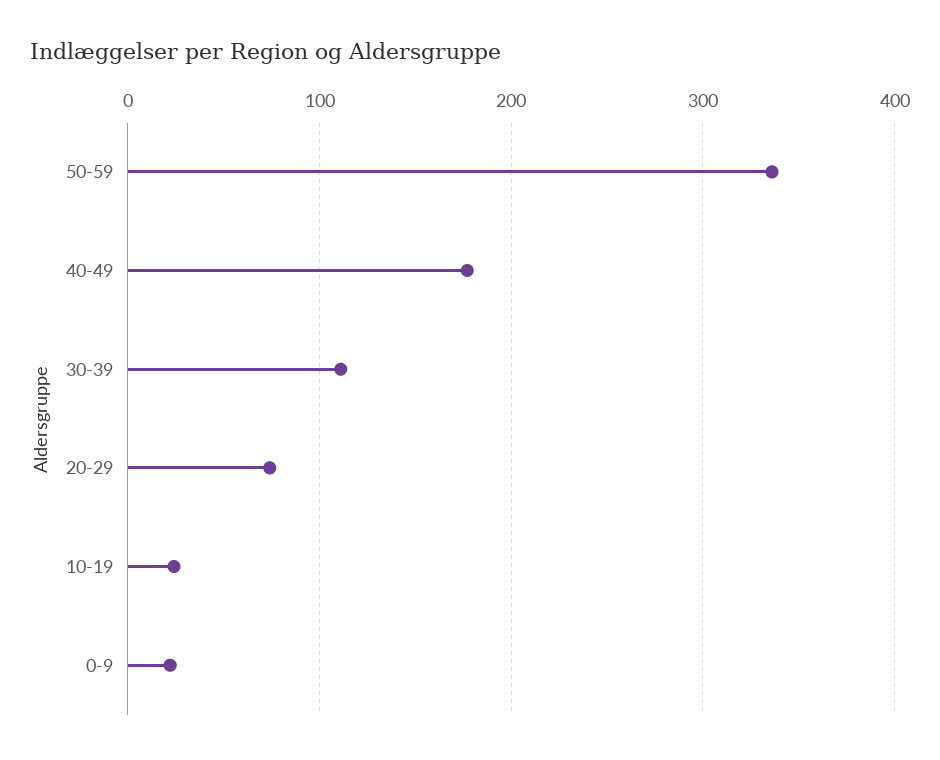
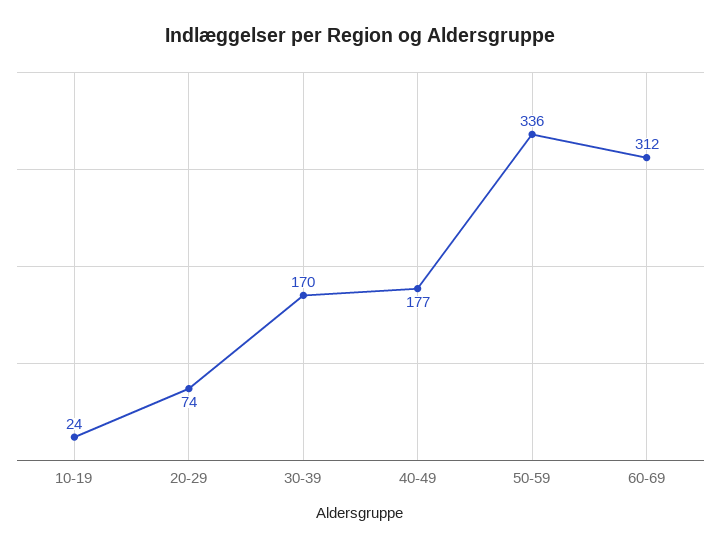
30-39: 110 -> 170
0-9: 20 -> none
60-69: none -> 312

